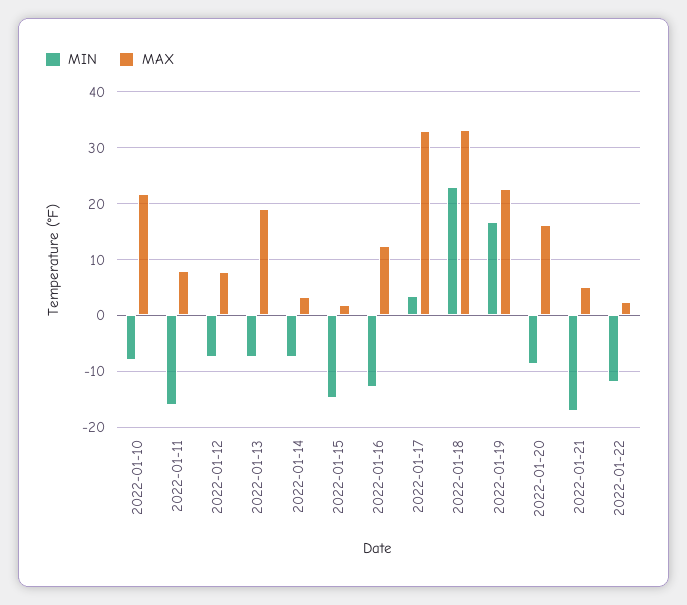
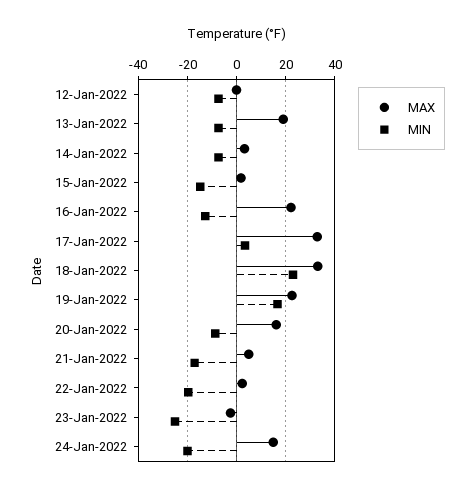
MIN, 2022-01-10: -8 -> none
MAX, 2022-01-10: 22 -> none
MIN, 2022-01-11: -16 -> none
MAX, 2022-01-11: 8 -> none
MAX, 2022-01-12: 8 -> 0
MAX, 2022-01-16: 12 -> 22.5
MIN, 2022-01-22: -12 -> -20
MAX, 23-Jan-2022: none -> -2.5
MIN, 23-Jan-2022: none -> -25
MAX, 24-Jan-2022: none -> 15
MIN, 24-Jan-2022: none -> -20

